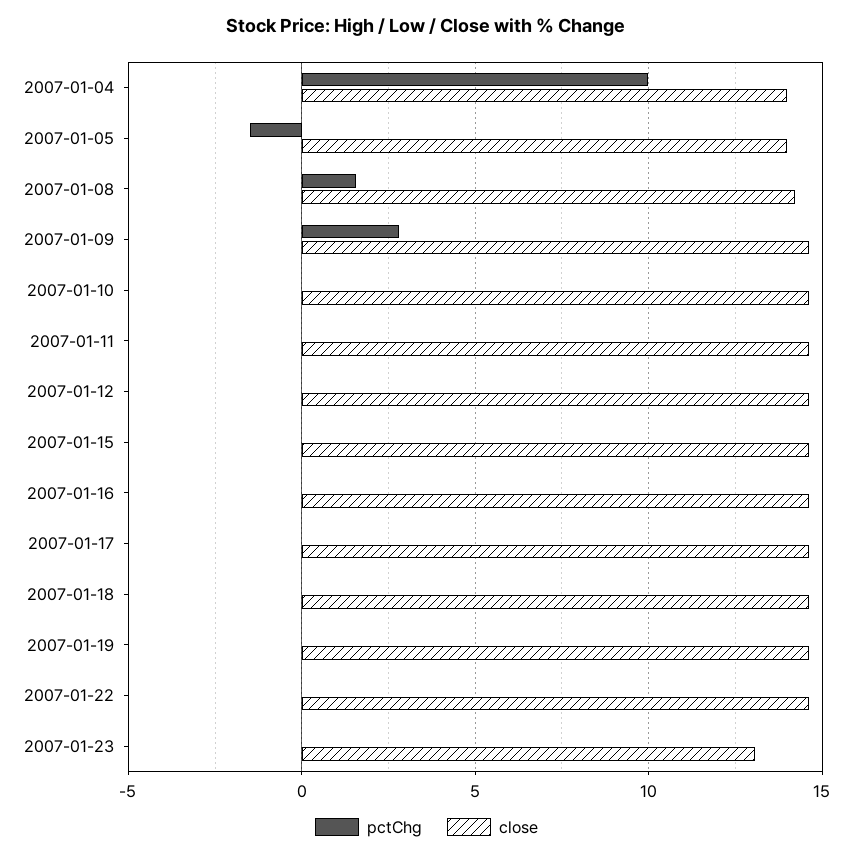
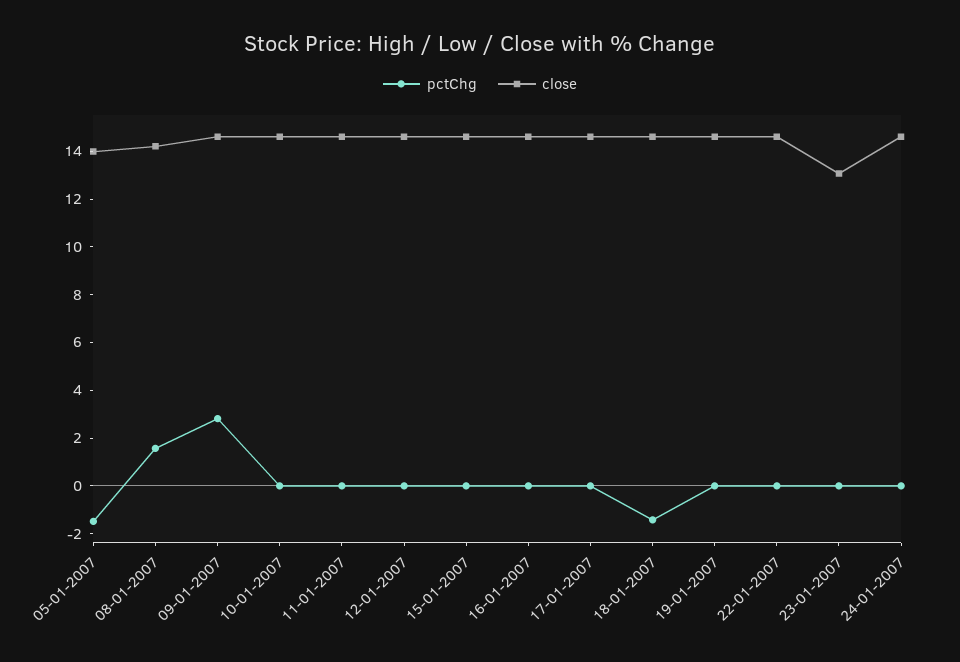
pctChg, 2007-01-04: 10 -> none
close, 2007-01-04: 14 -> none
pctChg, 2007-01-18: 0 -> -1.5
pctChg, 24-01-2007: none -> 0
close, 24-01-2007: none -> 14.5

